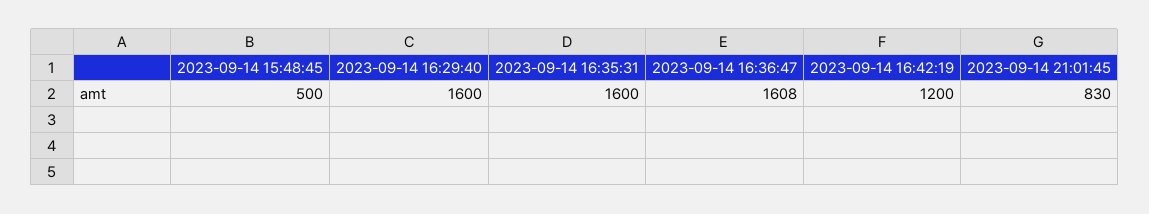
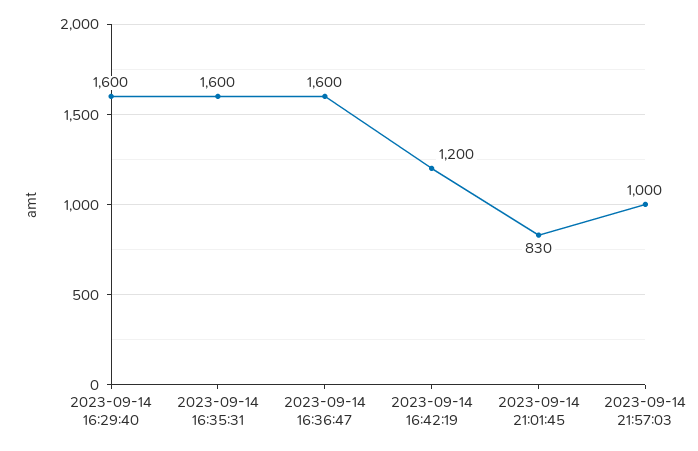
2023-09-14 15:48:45: 500 -> none
2023-09-14 16:36:47: 1608 -> 1600
2023-09-14 21:57:03: none -> 1000

